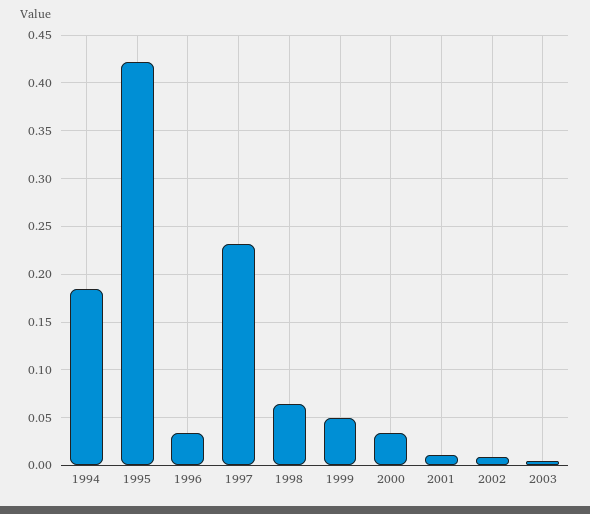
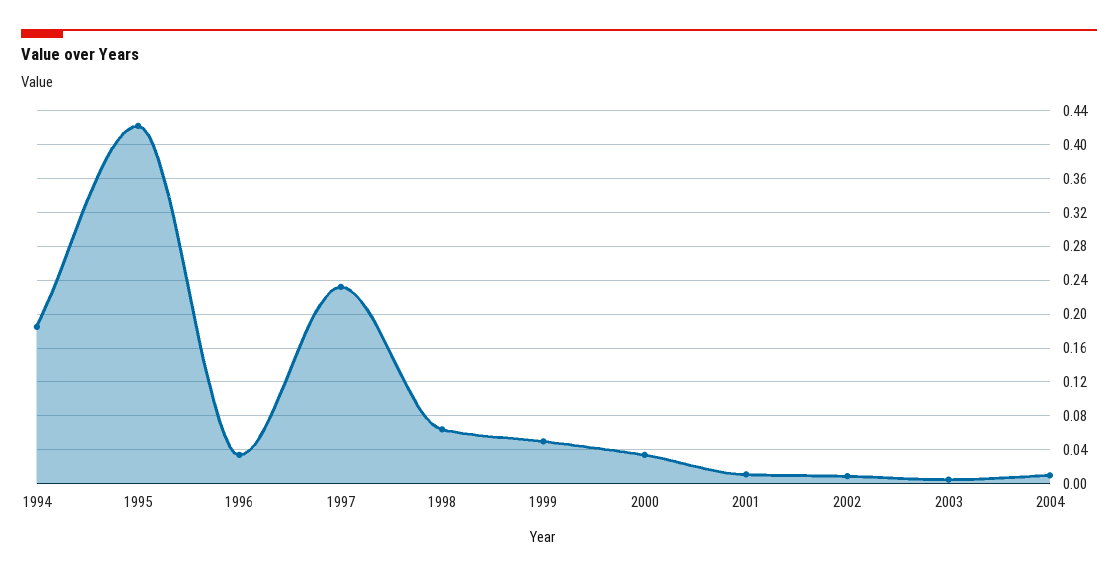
2004: none -> 0.01

